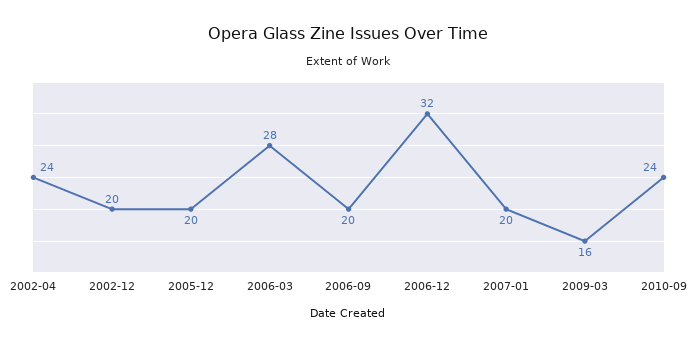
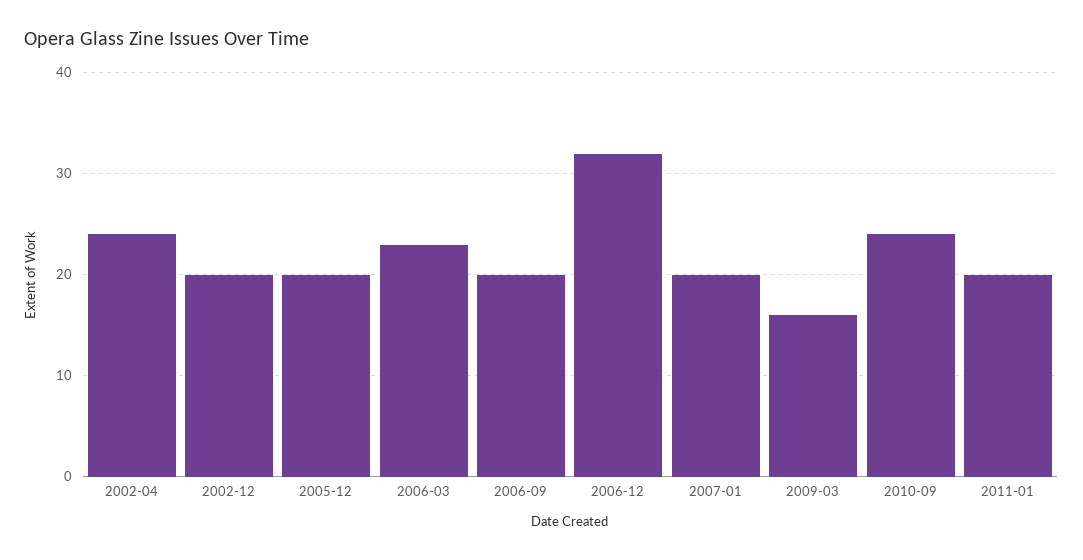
2006-03: 28 -> 23
2011-01: none -> 20

